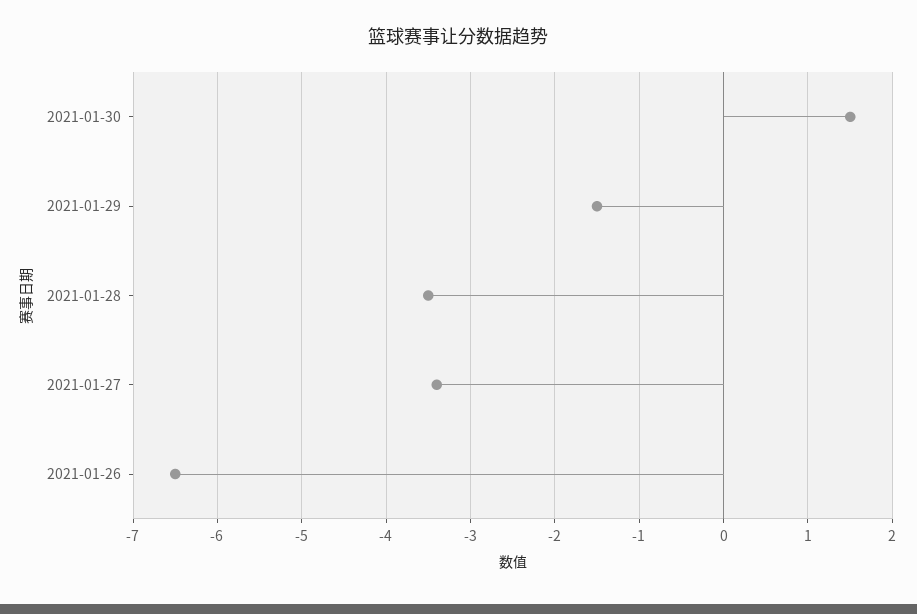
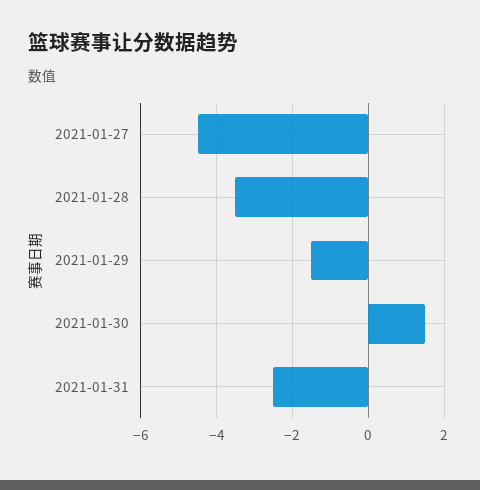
2021-01-27: -3.4 -> -4.5
2021-01-26: -6.5 -> none
2021-01-31: none -> -2.5

